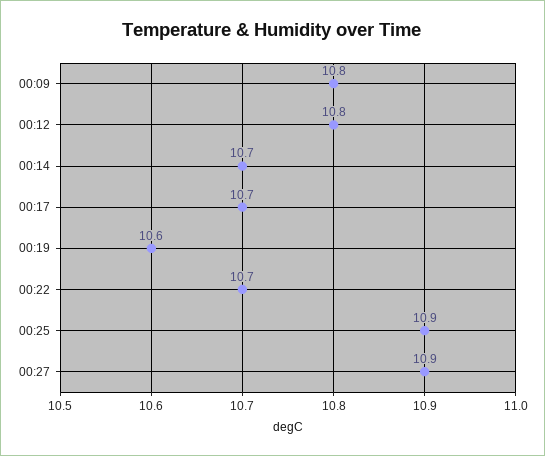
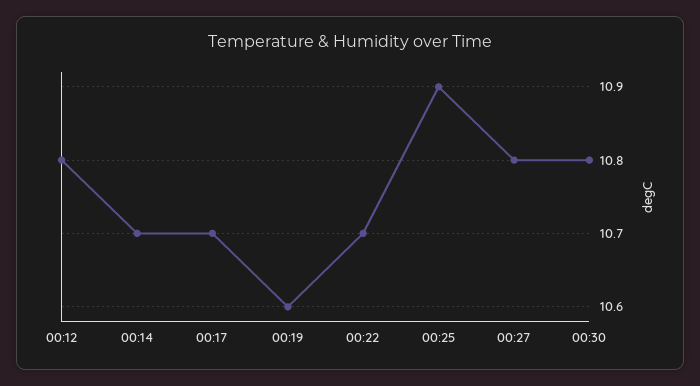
00:09: 10.8 -> none
00:27: 10.9 -> 10.8
00:30: none -> 10.8

